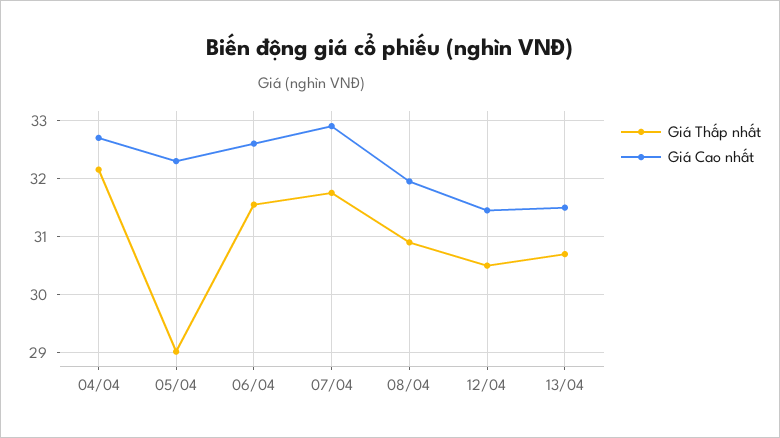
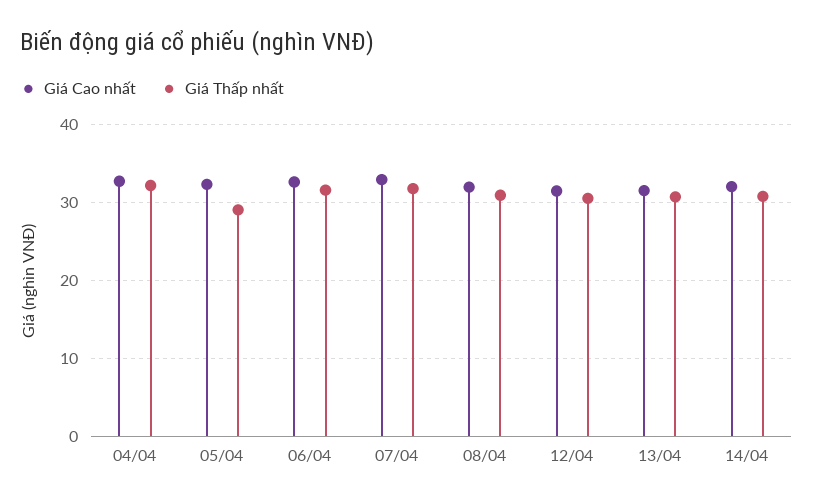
Giá Cao nhất, 14/04: none -> 32
Giá Thấp nhất, 14/04: none -> 31

